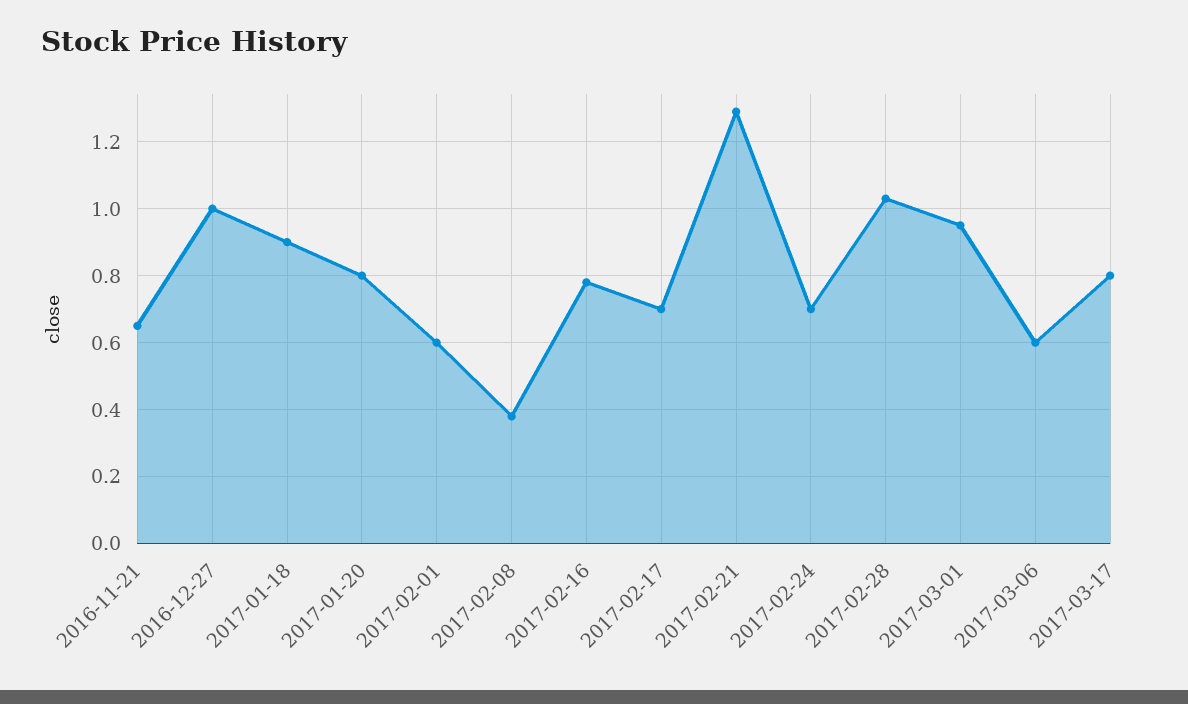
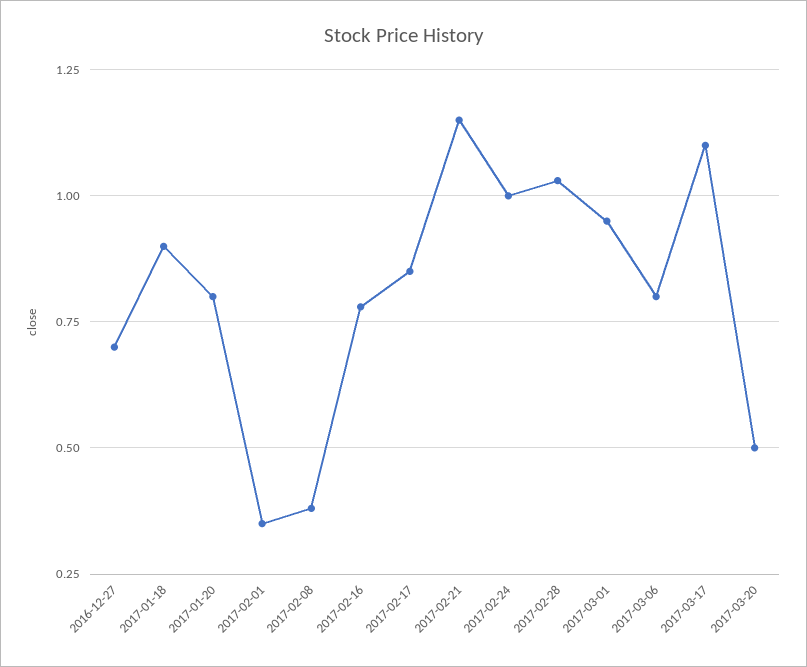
2016-11-21: 0.65 -> none
2016-12-27: 1 -> 0.7
2017-02-01: 0.6 -> 0.35
2017-02-17: 0.7 -> 0.85
2017-02-21: 1.3 -> 1.15
2017-02-24: 0.7 -> 1
2017-03-06: 0.6 -> 0.8
2017-03-17: 0.8 -> 1.1
2017-03-20: none -> 0.5

